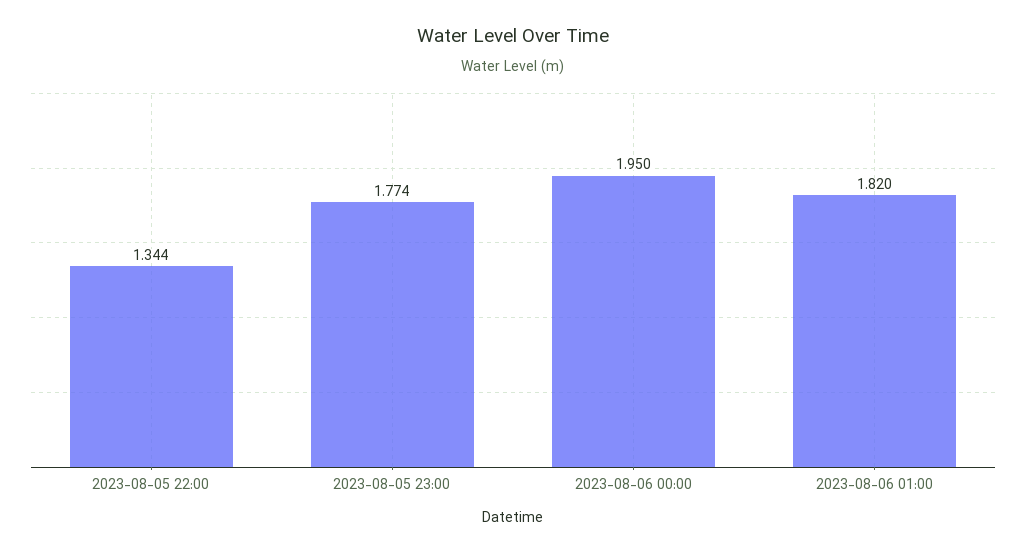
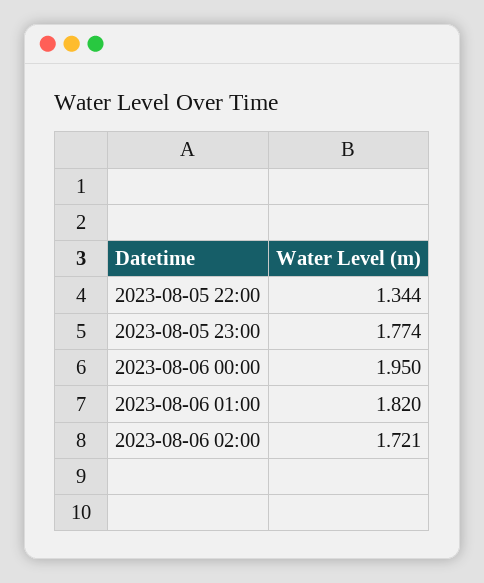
2023-08-06 02:00: none -> 1.721

